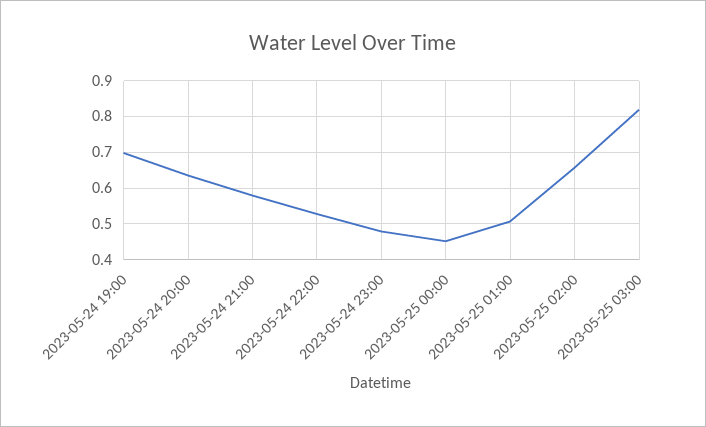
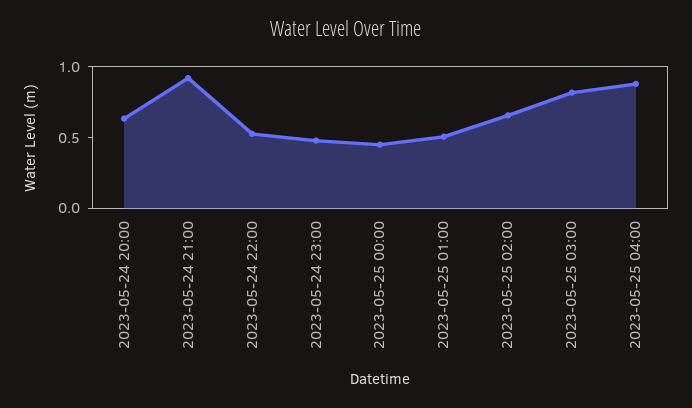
2023-05-24 19:00: 0.7 -> none
2023-05-24 21:00: 0.58 -> 0.9
2023-05-25 04:00: none -> 0.9

